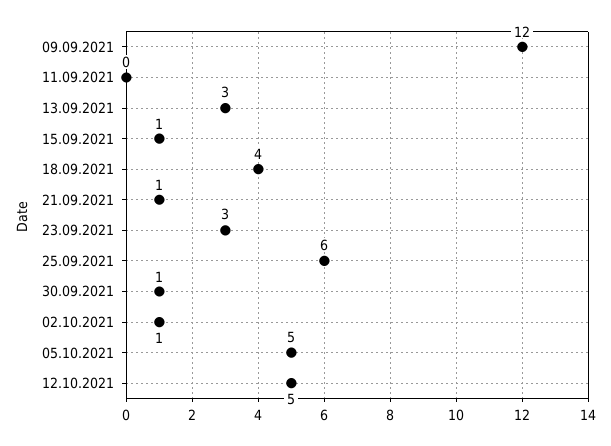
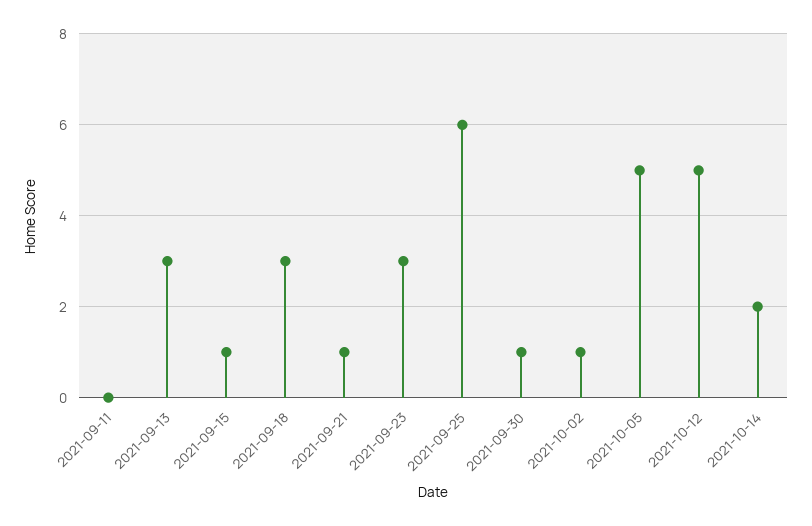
09.09.2021: 12 -> none
18.09.2021: 4 -> 3
2021-10-14: none -> 2

